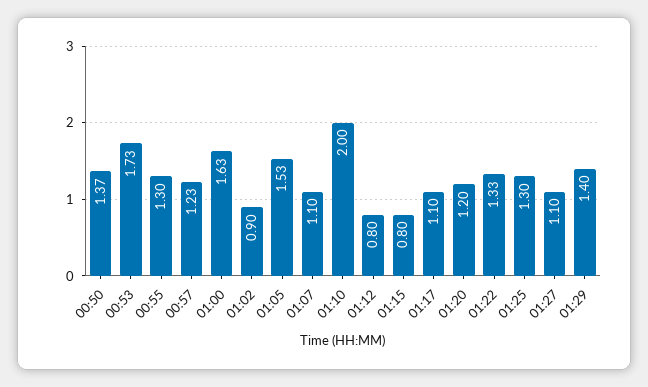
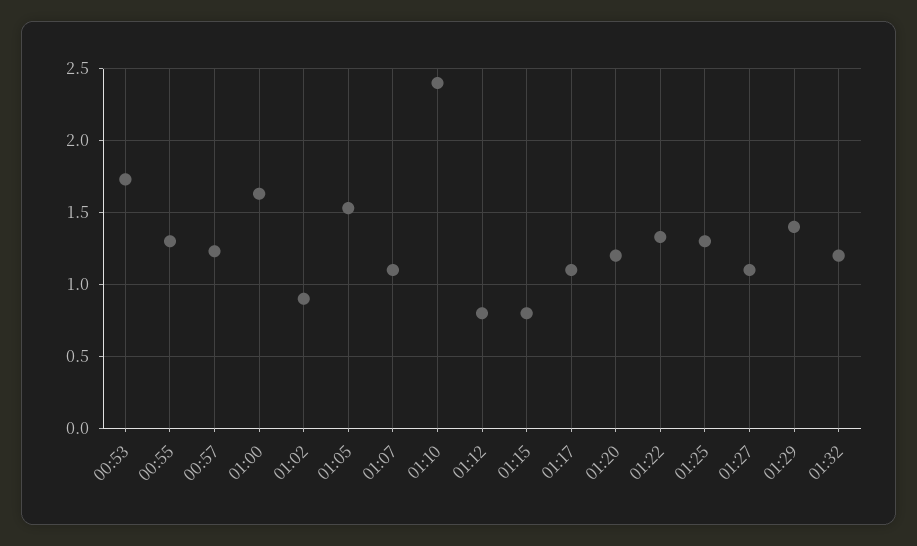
00:50: 1.37 -> none
01:10: 2 -> 2.4
01:32: none -> 1.2

